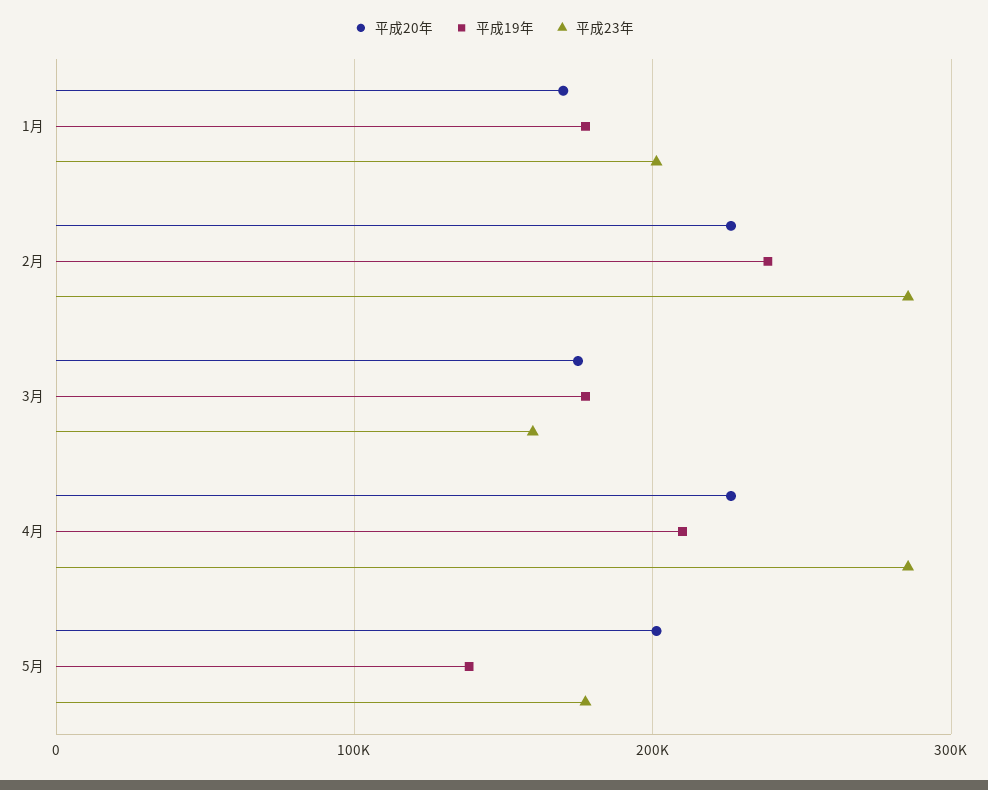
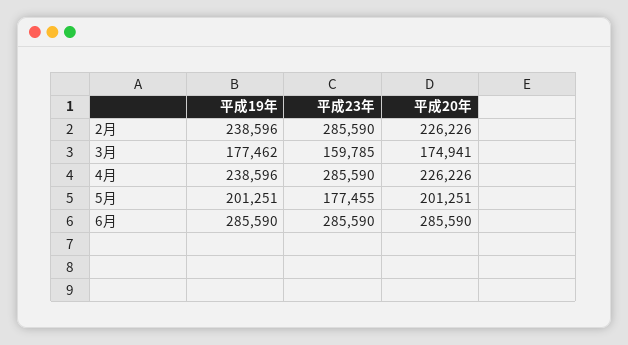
平成20年, 1月: 170000 -> none
平成19年, 1月: 180000 -> none
平成23年, 1月: 200000 -> none
平成19年, 4月: 210000 -> 238596
平成19年, 5月: 140000 -> 201251
平成19年, 6月: none -> 285590
平成23年, 6月: none -> 285590
平成20年, 6月: none -> 285590

